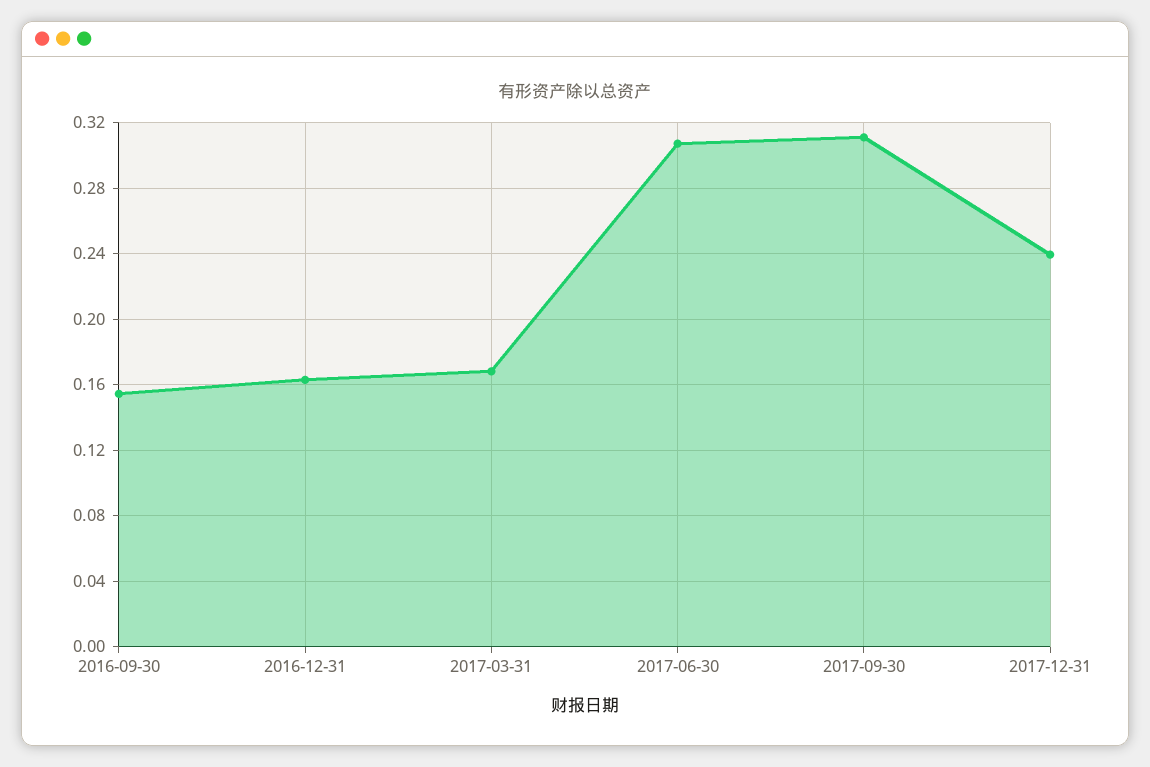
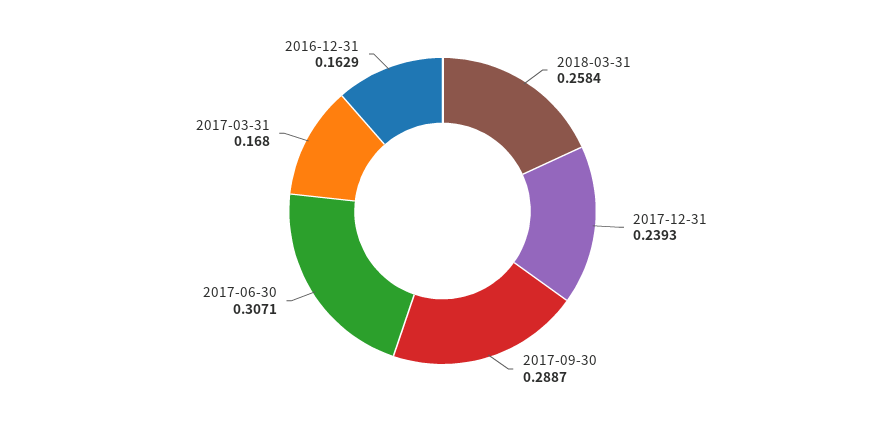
2016-09-30: 0.155 -> none
2017-09-30: 0.31 -> 0.2887
2018-03-31: none -> 0.2584

